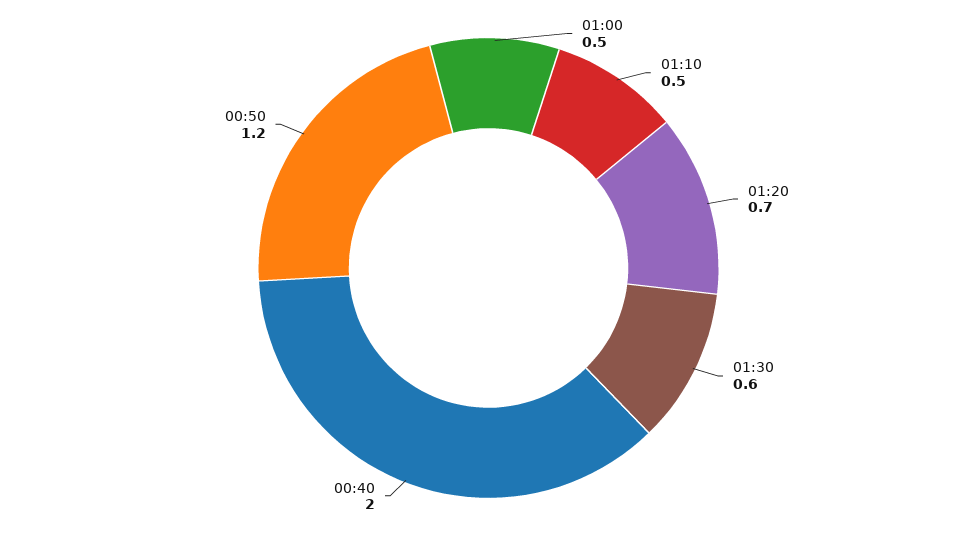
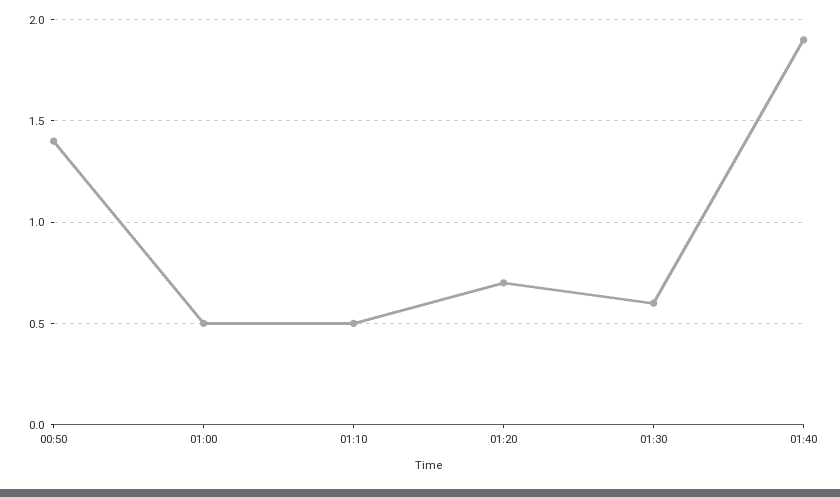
00:40: 2 -> none
00:50: 1.2 -> 1.4
01:40: none -> 1.9

